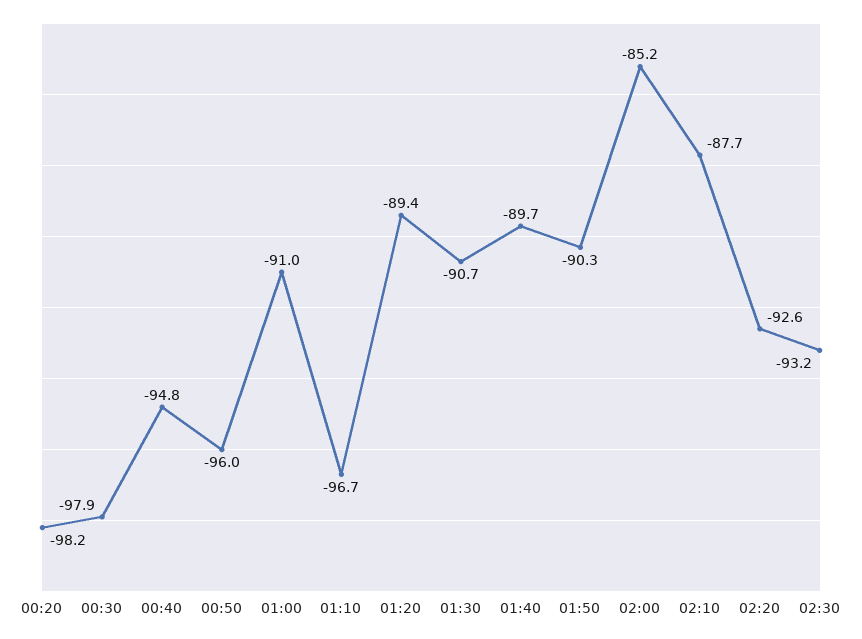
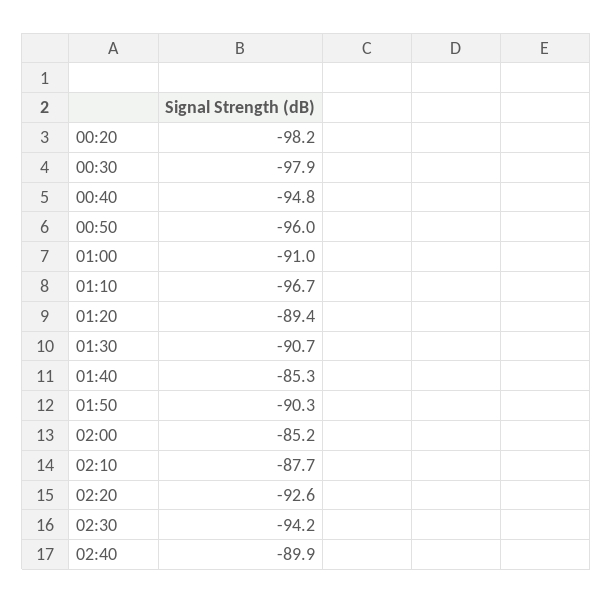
01:40: -89.7 -> -85.3
02:30: -93.2 -> -94.2
02:40: none -> -89.9

